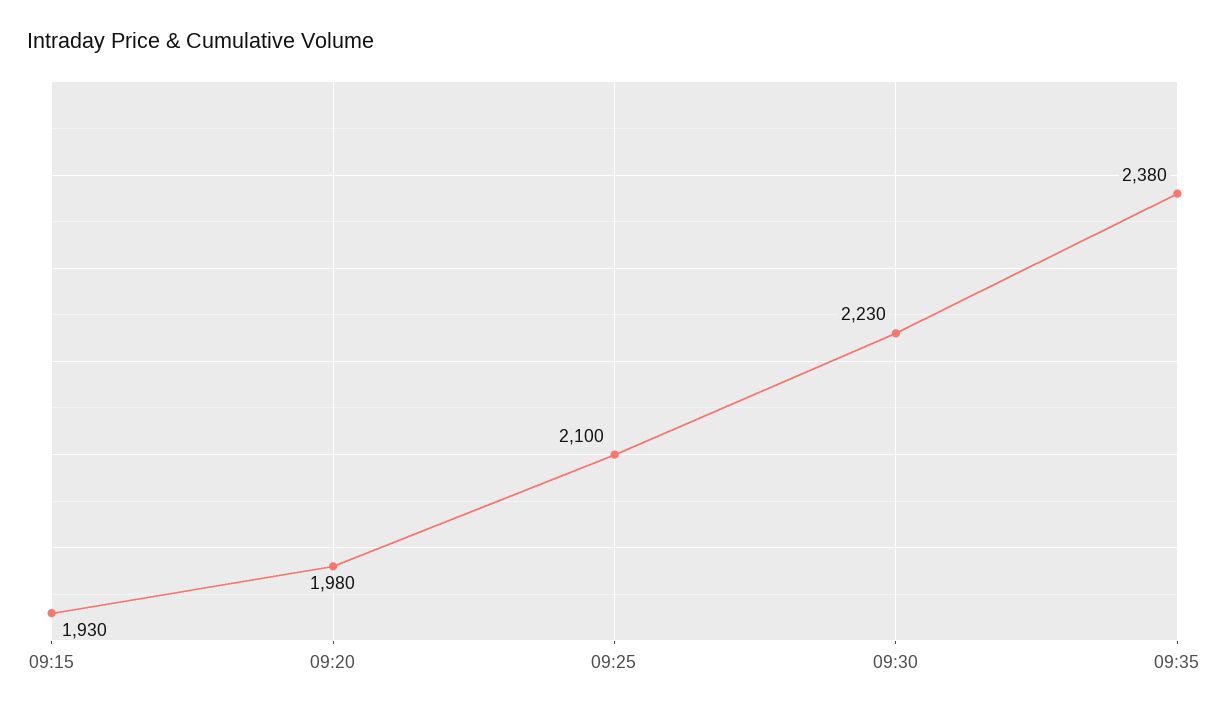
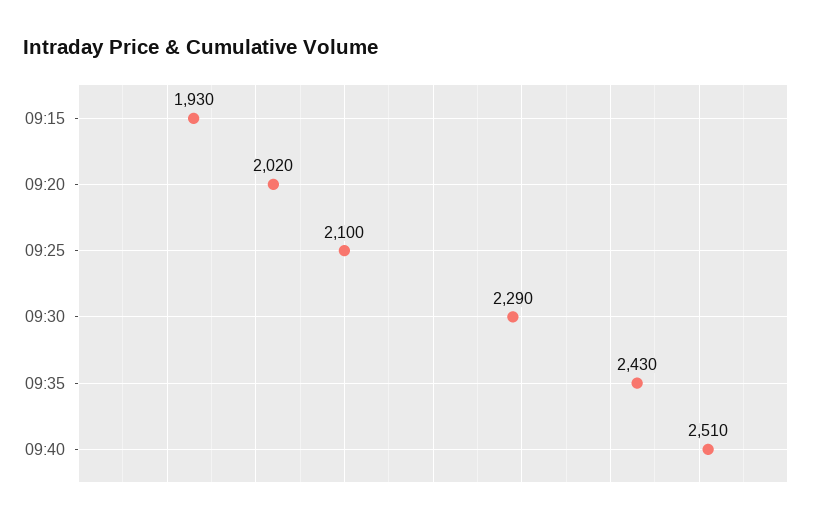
09:20: 1980 -> 2020
09:30: 2230 -> 2290
09:35: 2380 -> 2430
09:40: none -> 2510

